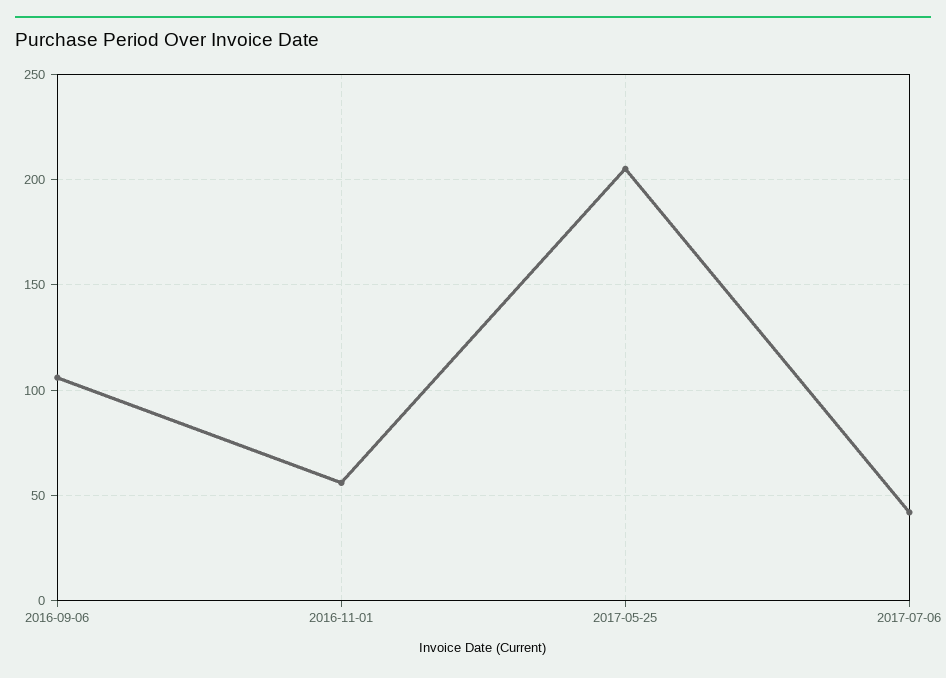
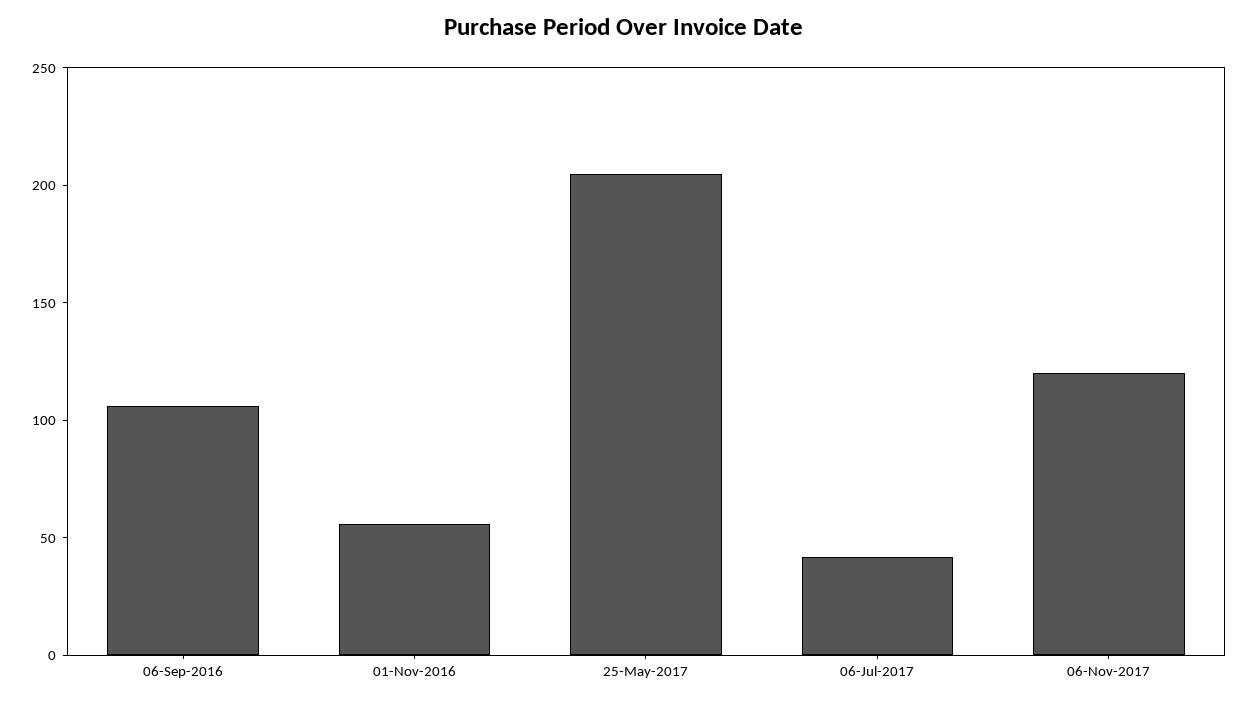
06-Nov-2017: none -> 120

